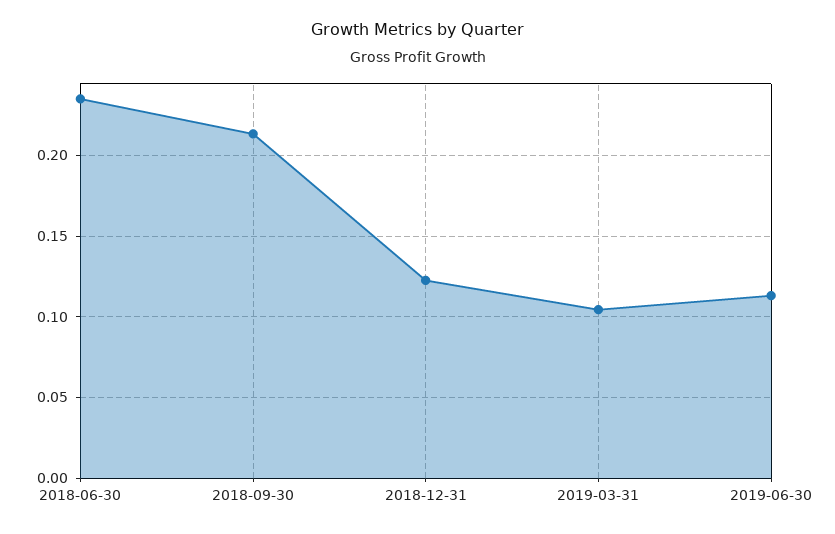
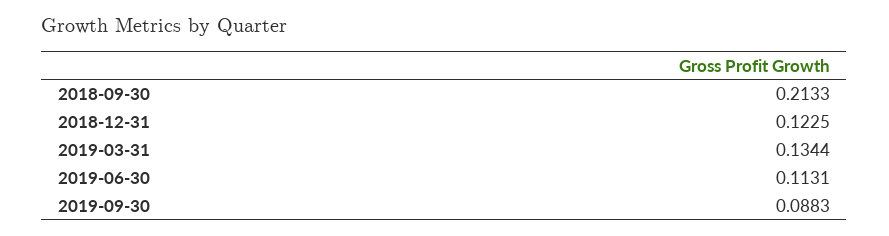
2018-06-30: 0.235 -> none
2019-03-31: 0.105 -> 0.1344
2019-09-30: none -> 0.0883

